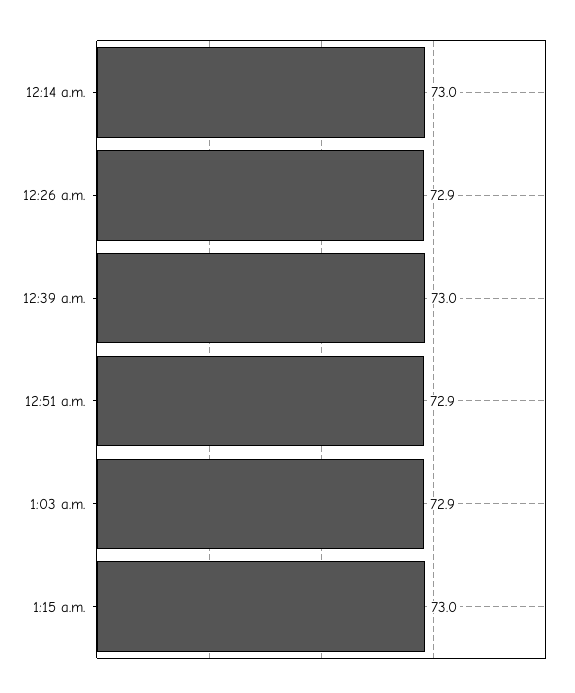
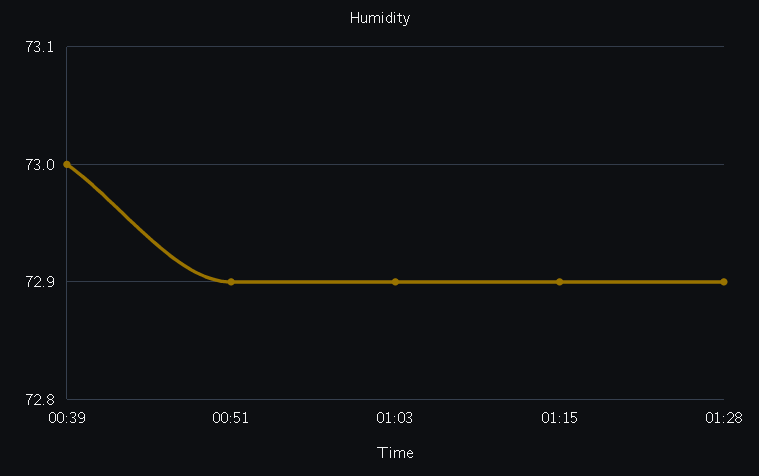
12:14 a.m.: 73 -> none
12:26 a.m.: 72.9 -> none
1:15 a.m.: 73 -> 72.9
01:28: none -> 72.9

